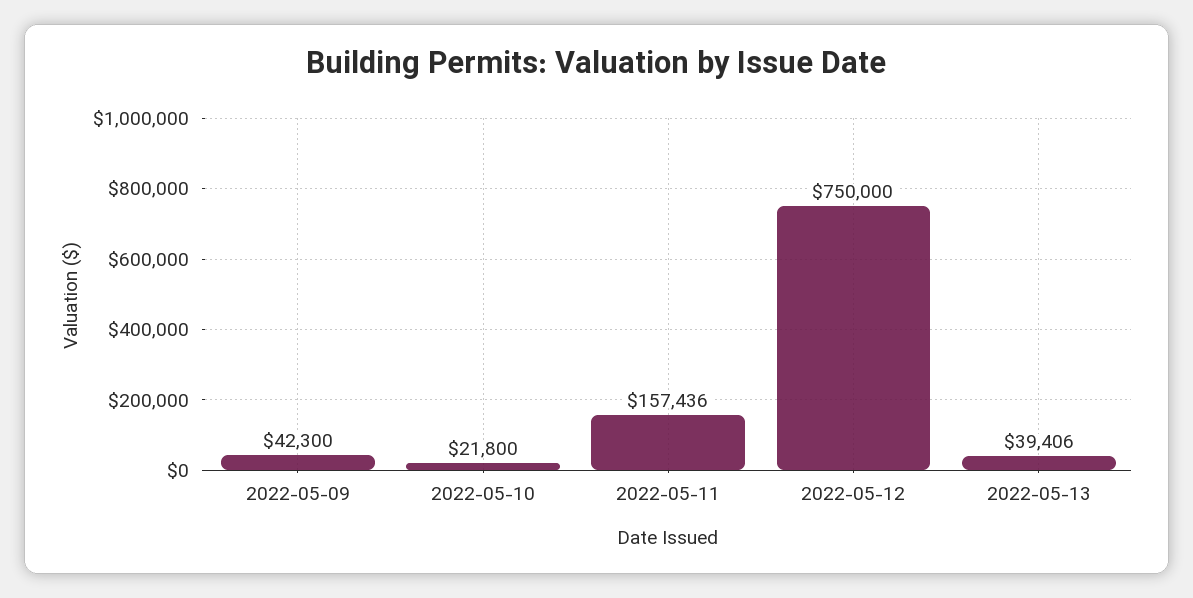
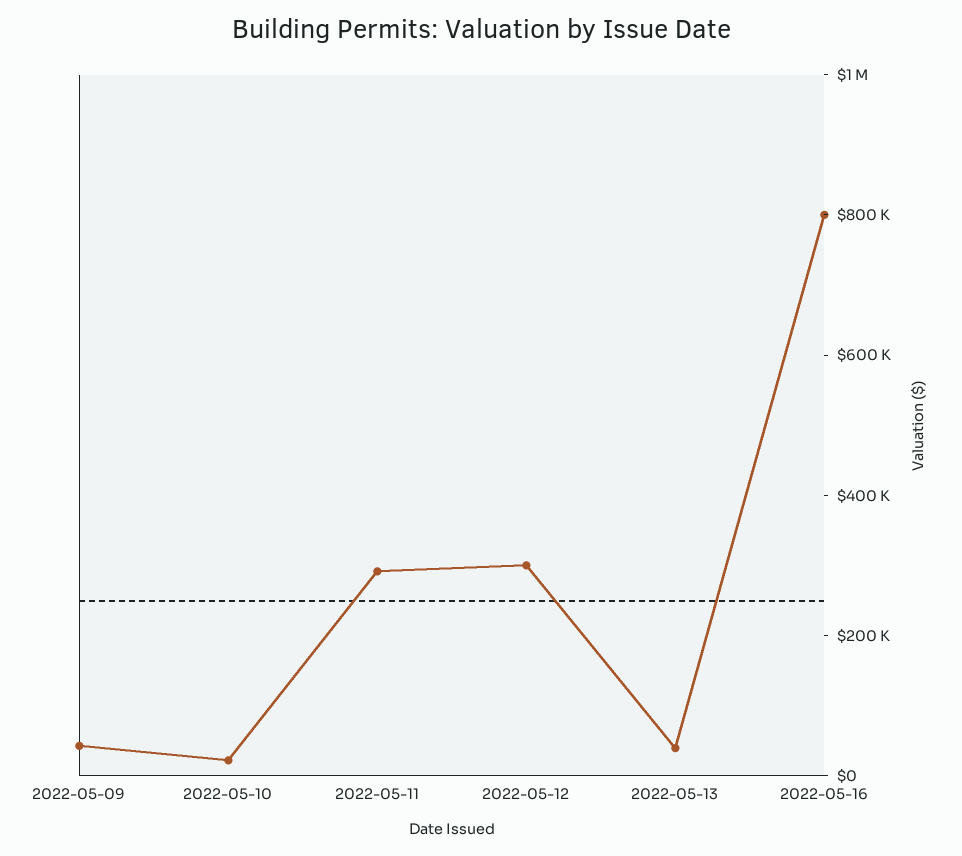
2022-05-11: 157436 -> 300000
2022-05-12: 750000 -> 300000
2022-05-16: none -> 800000

